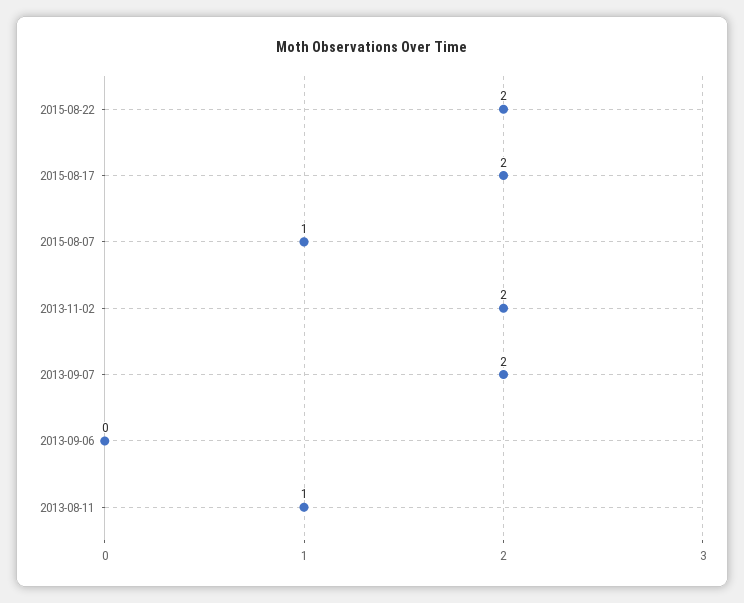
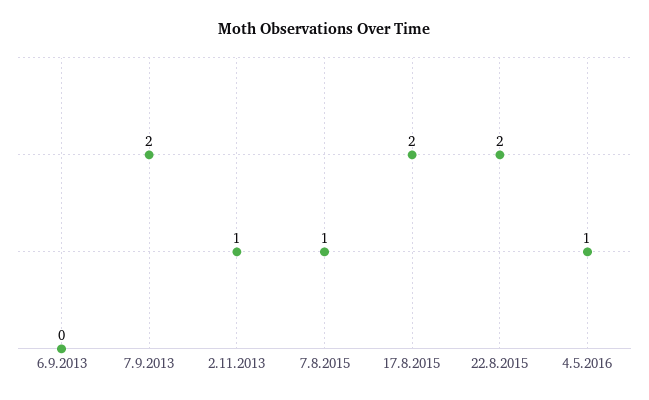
2013-11-02: 2 -> 1
2013-08-11: 1 -> none
4.5.2016: none -> 1

